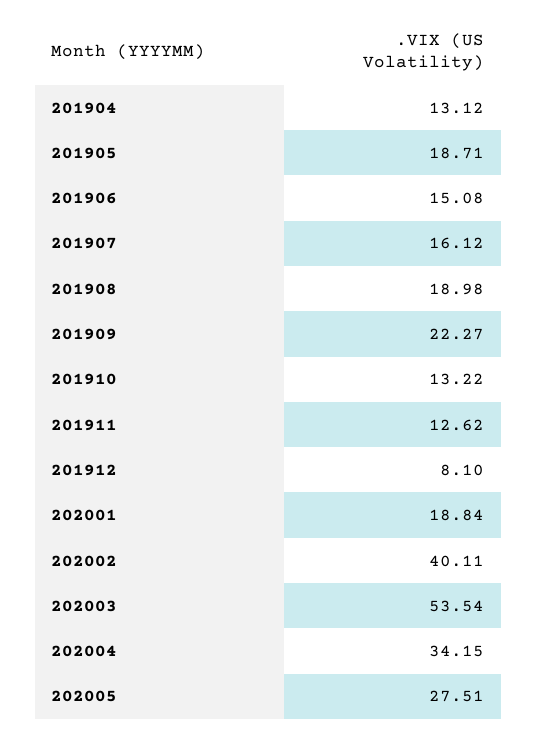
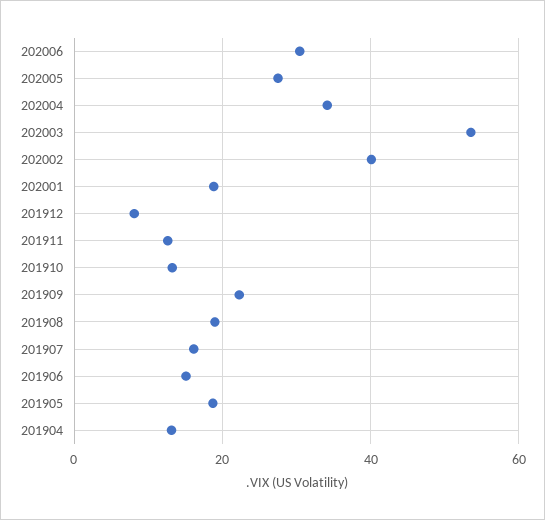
202006: none -> 30

